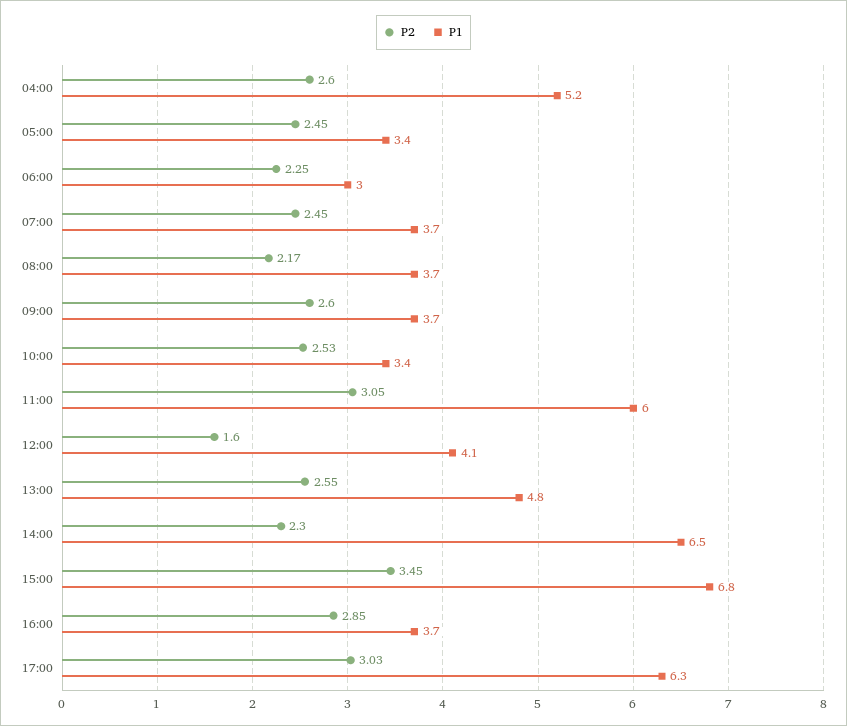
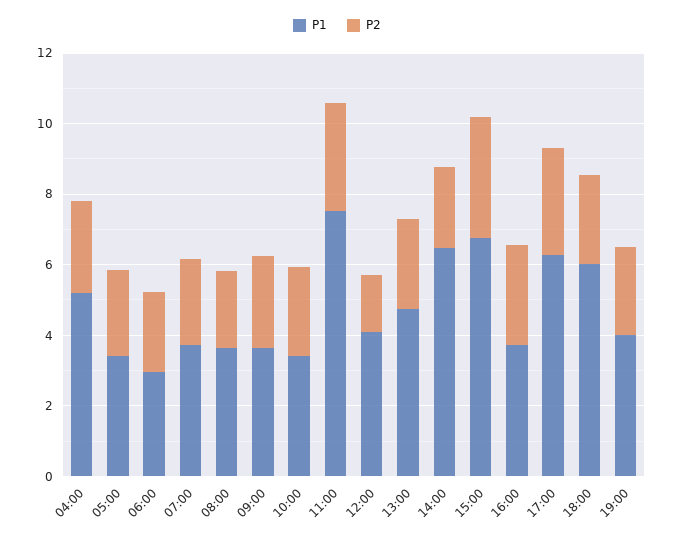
P1, 11:00: 6 -> 7.5
P1, 18:00: none -> 6
P2, 18:00: none -> 2.5
P1, 19:00: none -> 4
P2, 19:00: none -> 2.5

